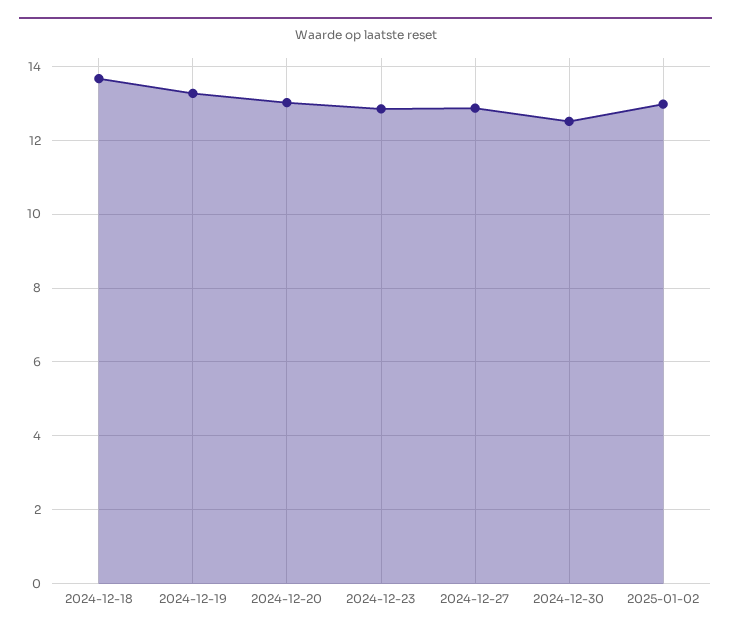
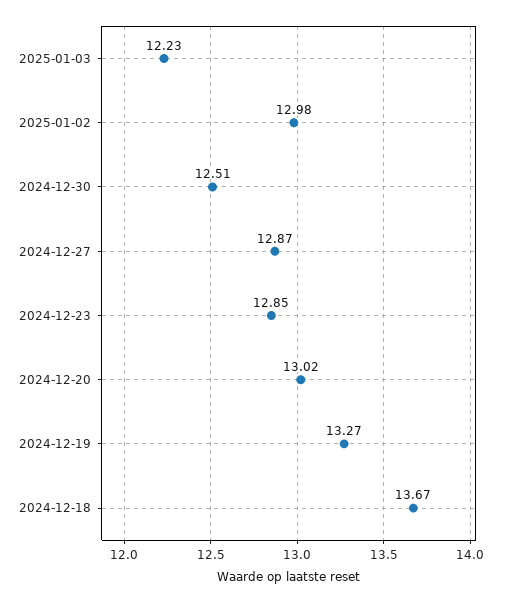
2025-01-03: none -> 12.23

